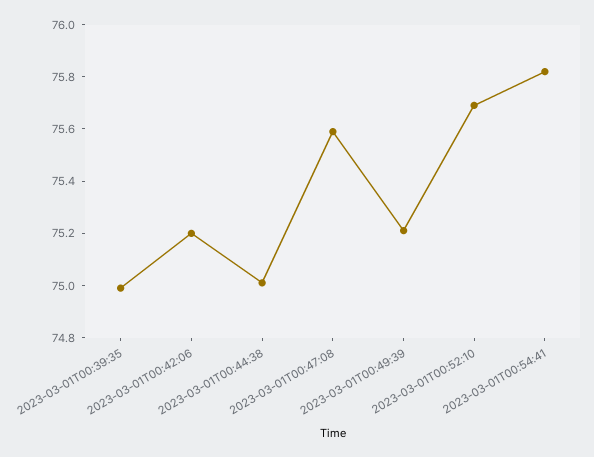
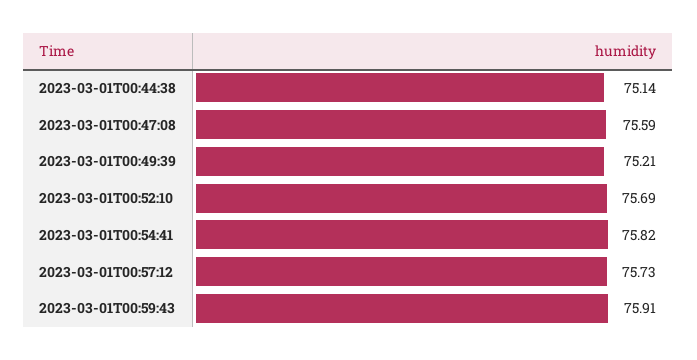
2023-03-01T00:39:35: 75 -> none
2023-03-01T00:42:06: 75.2 -> none
2023-03-01T00:44:38: 75 -> 75.14
2023-03-01T00:57:12: none -> 75.73
2023-03-01T00:59:43: none -> 75.91

